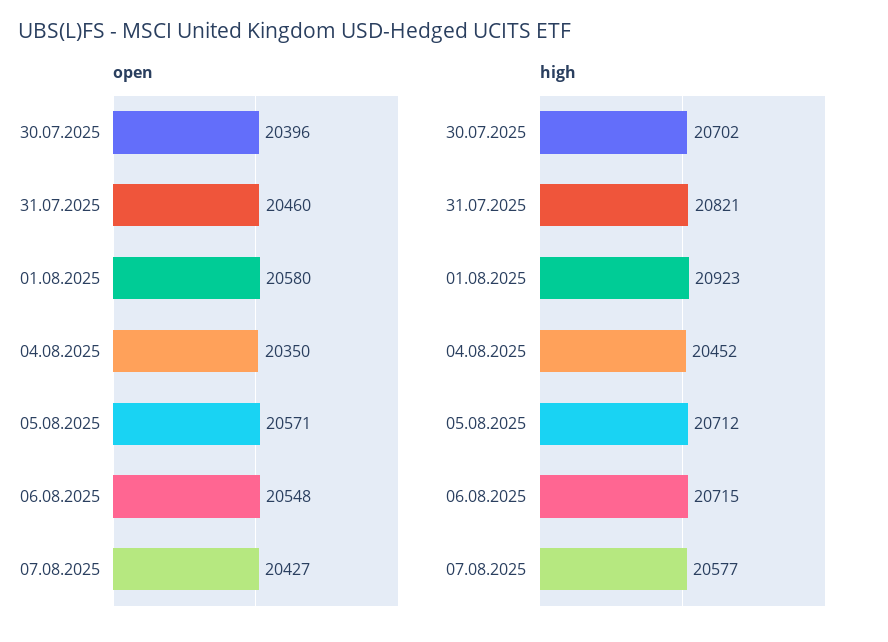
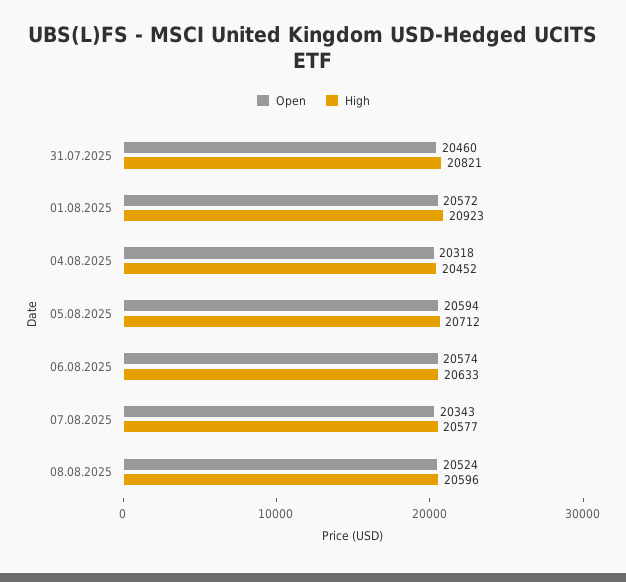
open, 30.07.2025: 20396 -> none
open, 01.08.2025: 20580 -> 20572
open, 04.08.2025: 20350 -> 20318
open, 05.08.2025: 20571 -> 20594
open, 06.08.2025: 20548 -> 20574
open, 07.08.2025: 20427 -> 20343
high, 30.07.2025: 20702 -> none
high, 06.08.2025: 20715 -> 20633
open, 08.08.2025: none -> 20524
high, 08.08.2025: none -> 20596

